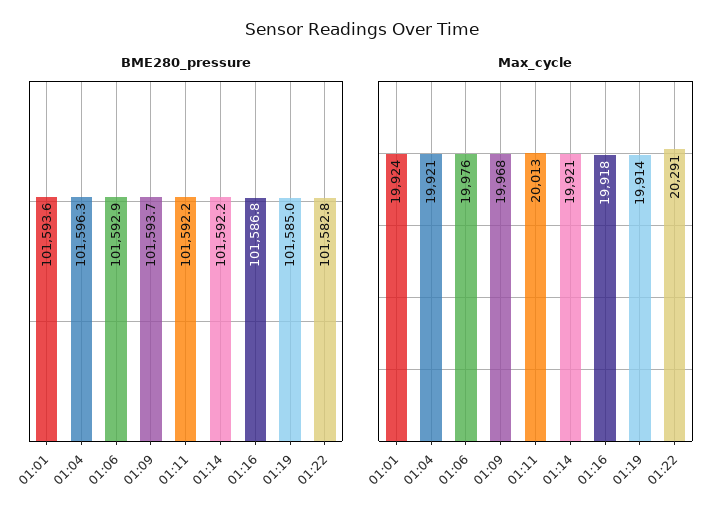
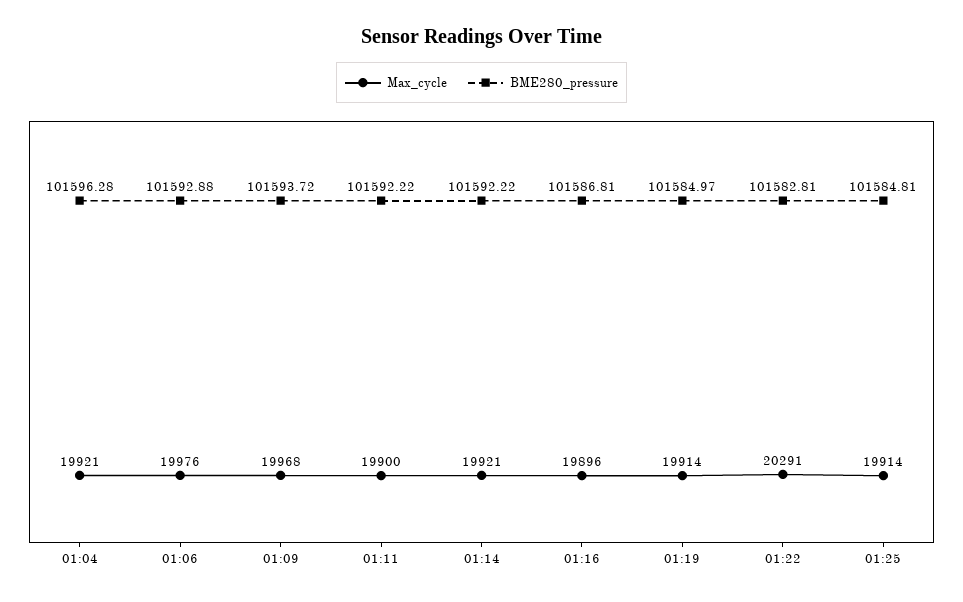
BME280_pressure, 01:01: 101593.6 -> none
Max_cycle, 01:01: 19924 -> none
Max_cycle, 01:11: 20013 -> 19900
Max_cycle, 01:16: 19918 -> 19896
Max_cycle, 01:25: none -> 19914
BME280_pressure, 01:25: none -> 101584.81

